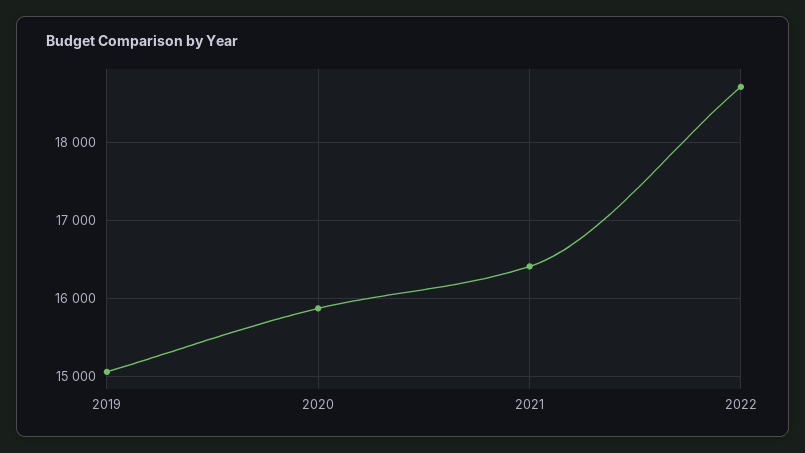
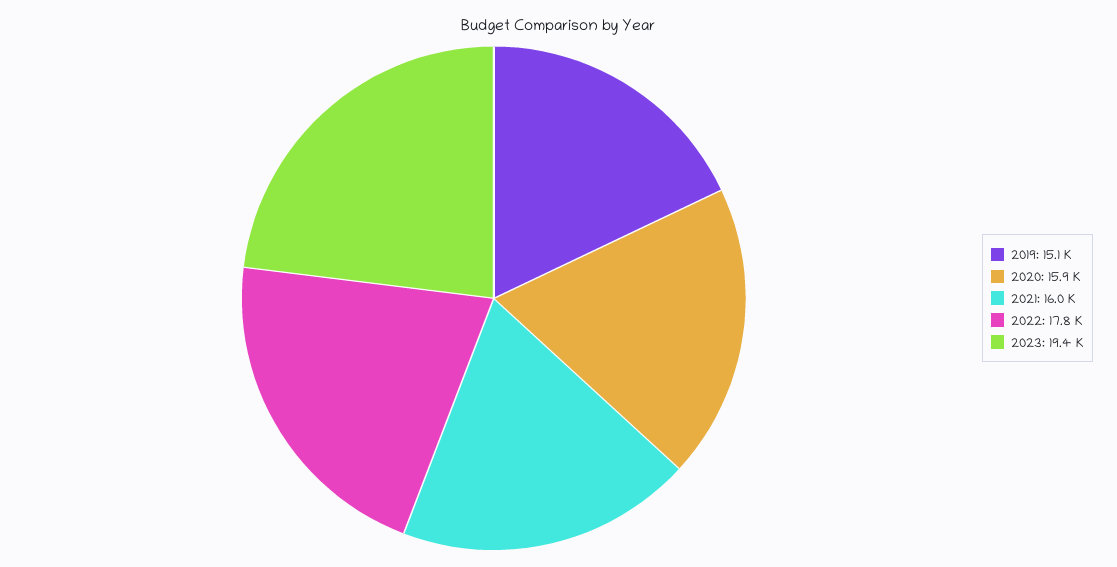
2021: 16400 -> 16000
2022: 18700 -> 17800
2023: none -> 19400

